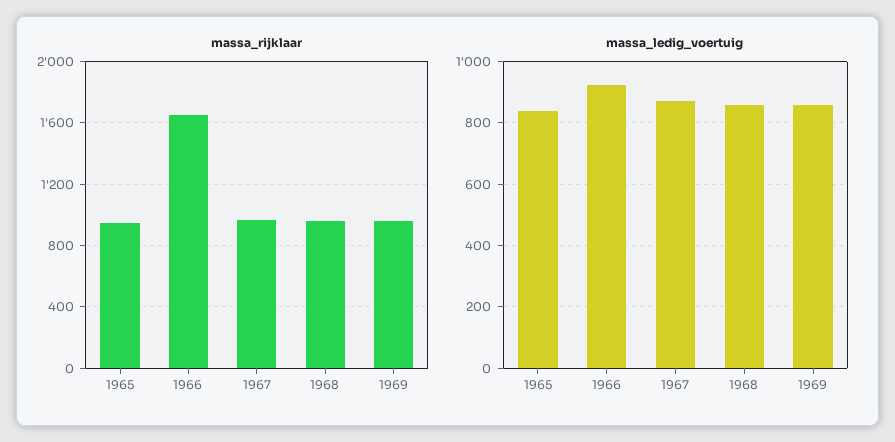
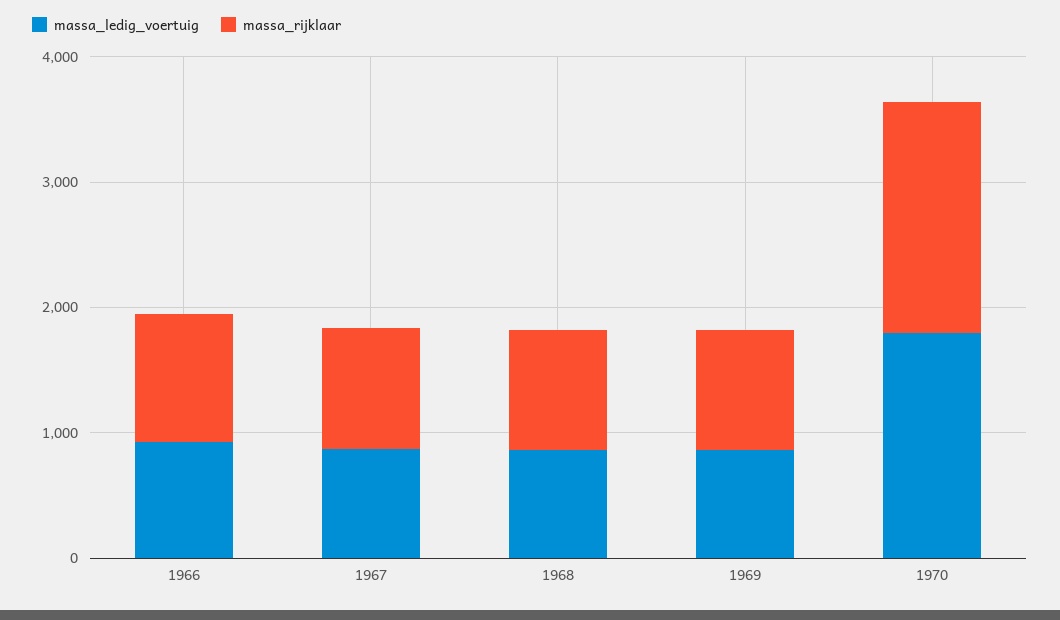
massa_rijklaar, 1965: 950 -> none
massa_rijklaar, 1966: 1650 -> 1000
massa_ledig_voertuig, 1965: 840 -> none
massa_ledig_voertuig, 1970: none -> 1800
massa_rijklaar, 1970: none -> 1800

